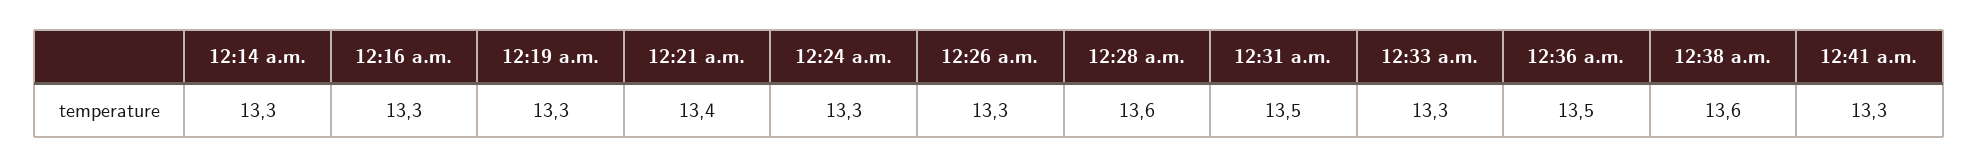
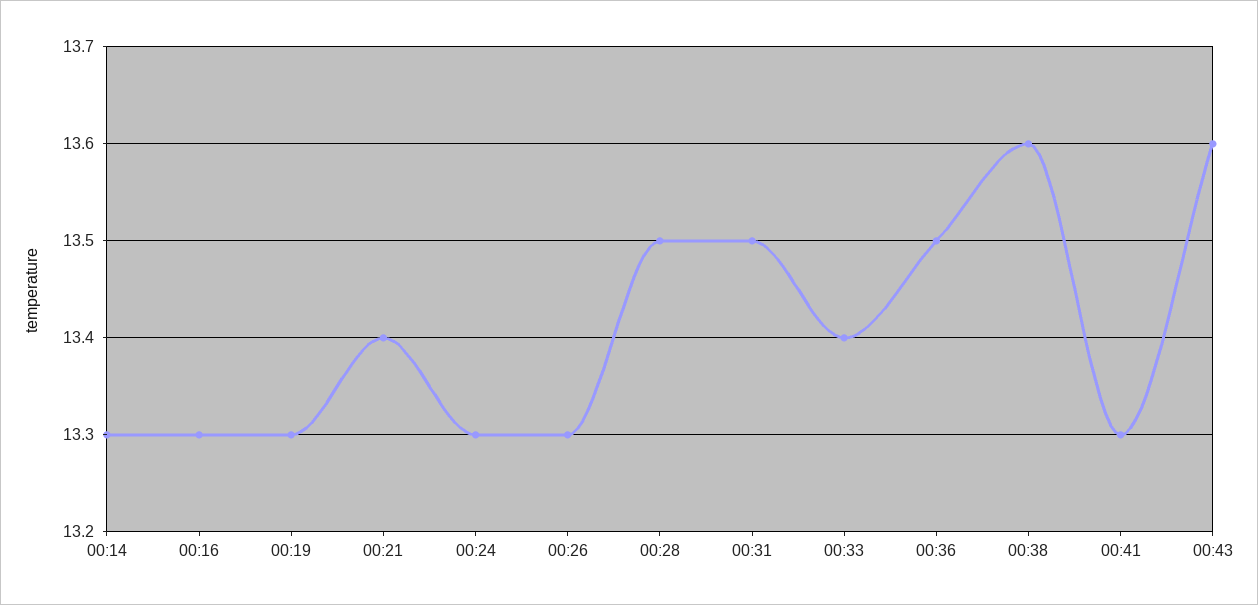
12:28 a.m.: 13.6 -> 13.5
12:33 a.m.: 13.3 -> 13.4
00:43: none -> 13.6

